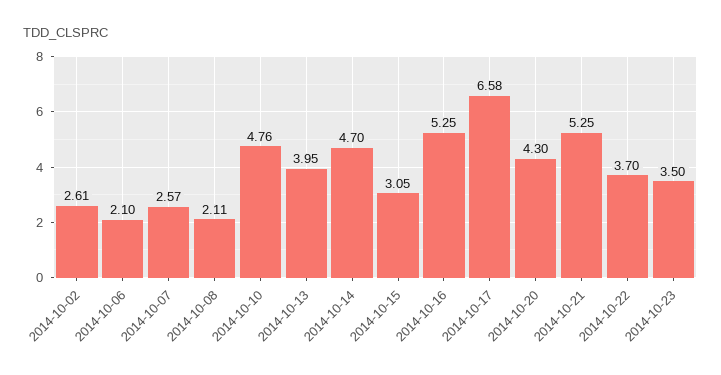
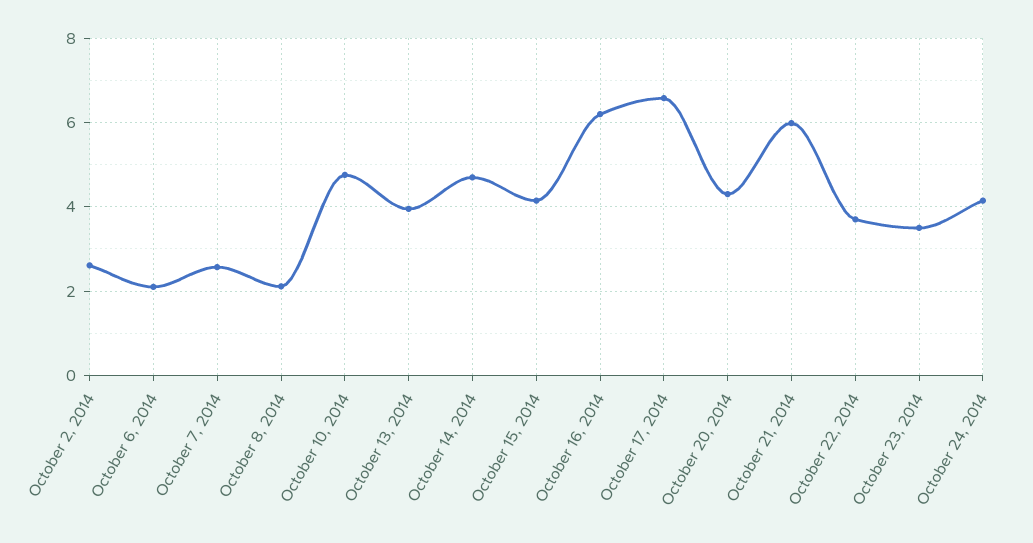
2014-10-15: 3.05 -> 4.2
2014-10-16: 5.25 -> 6.2
2014-10-21: 5.25 -> 6
October 24, 2014: none -> 4.2

